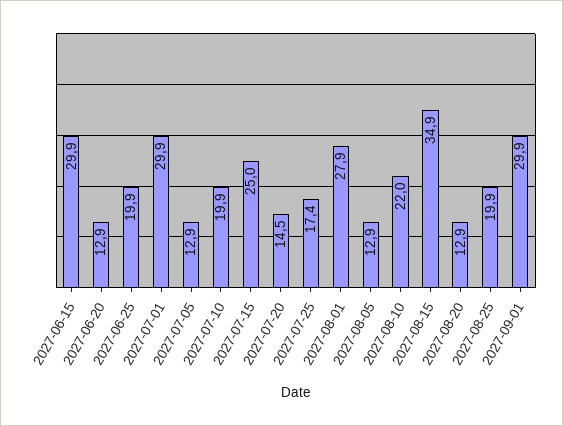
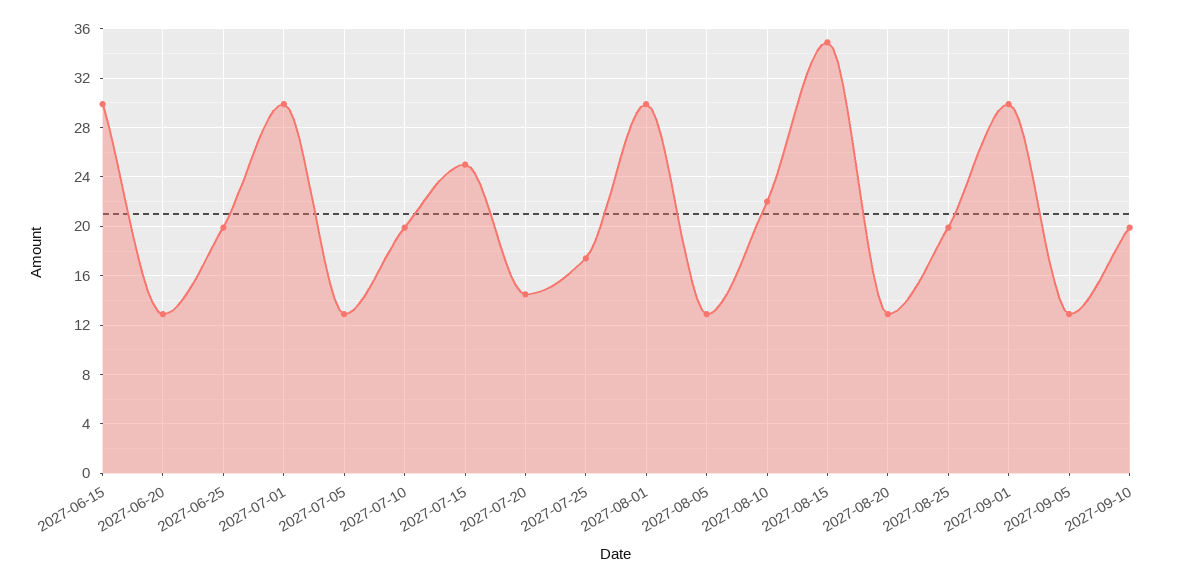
2027-08-01: 27.9 -> 30
2027-09-05: none -> 13
2027-09-10: none -> 20

